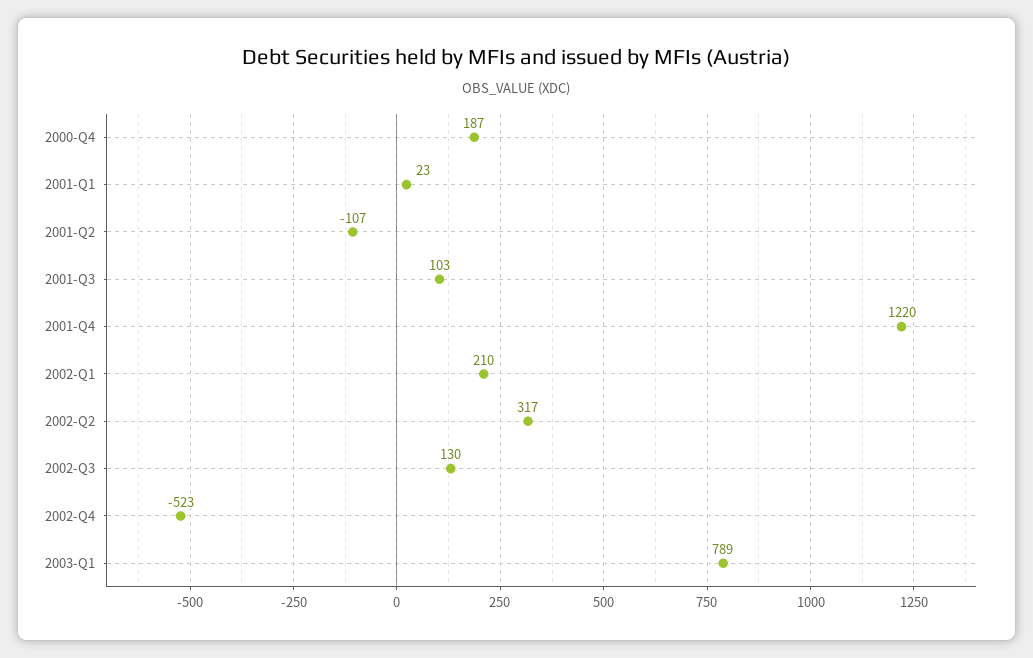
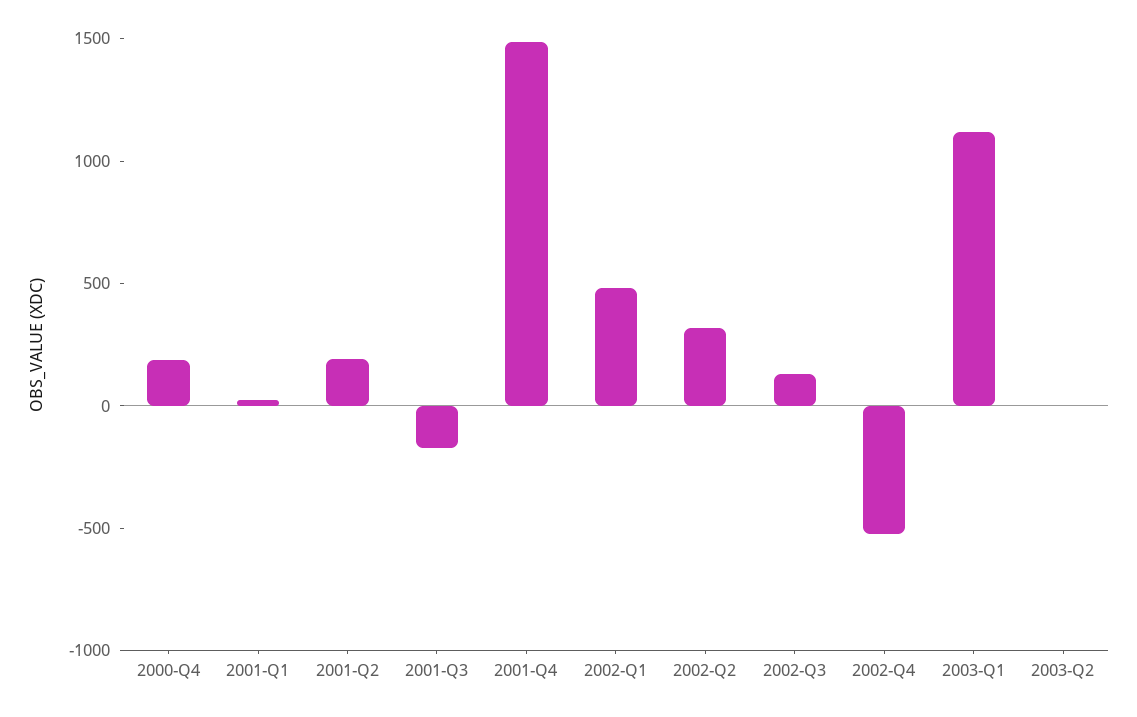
2001-Q2: -107 -> 200
2001-Q3: 103 -> -200
2001-Q4: 1220 -> 1500
2002-Q1: 210 -> 500
2003-Q1: 789 -> 1100
2003-Q2: none -> 0

